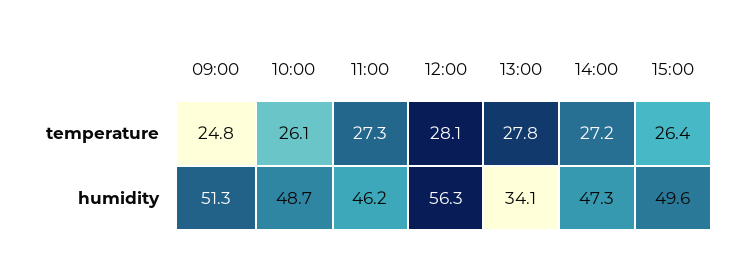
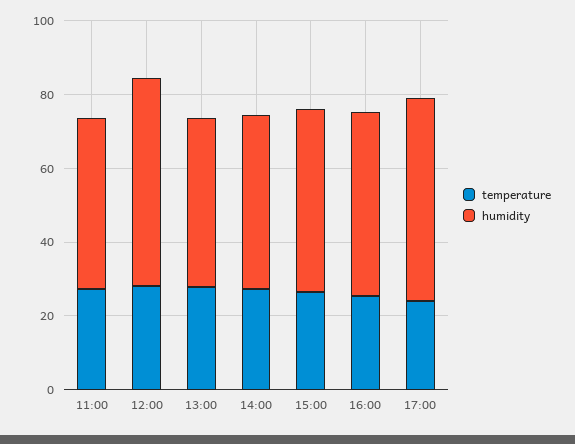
temperature, 09:00: 24.8 -> none
temperature, 10:00: 26.1 -> none
humidity, 09:00: 51.3 -> none
humidity, 10:00: 48.7 -> none
humidity, 13:00: 34.1 -> 45
temperature, 16:00: none -> 25
humidity, 16:00: none -> 50
temperature, 17:00: none -> 25
humidity, 17:00: none -> 55

